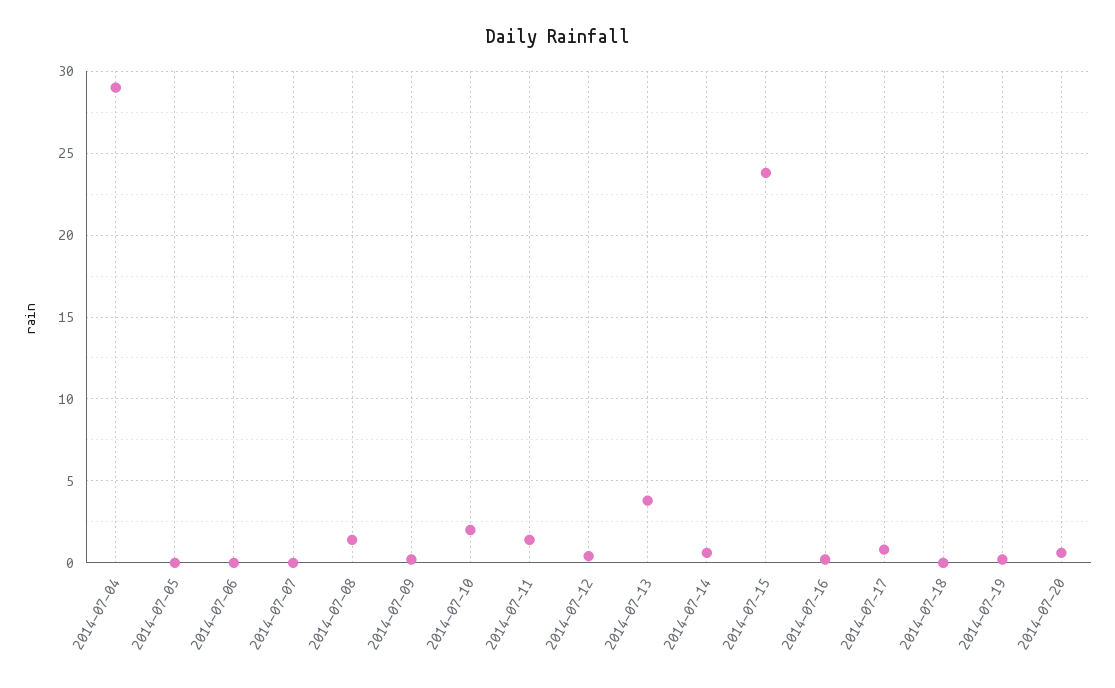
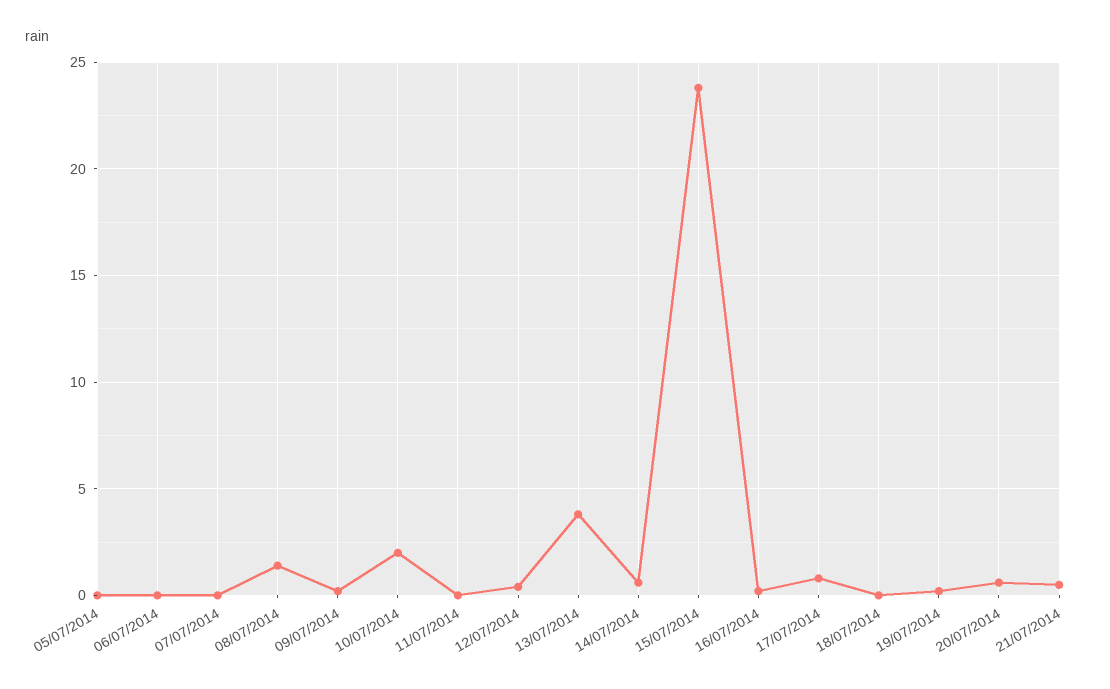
2014-07-04: 29 -> none
2014-07-11: 1.5 -> 0
21/07/2014: none -> 0.5

